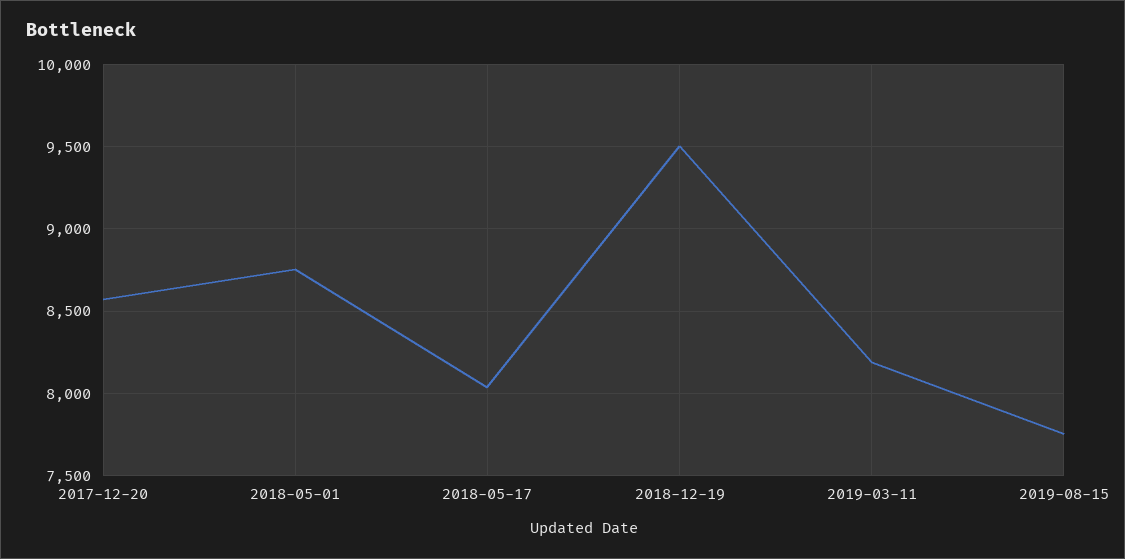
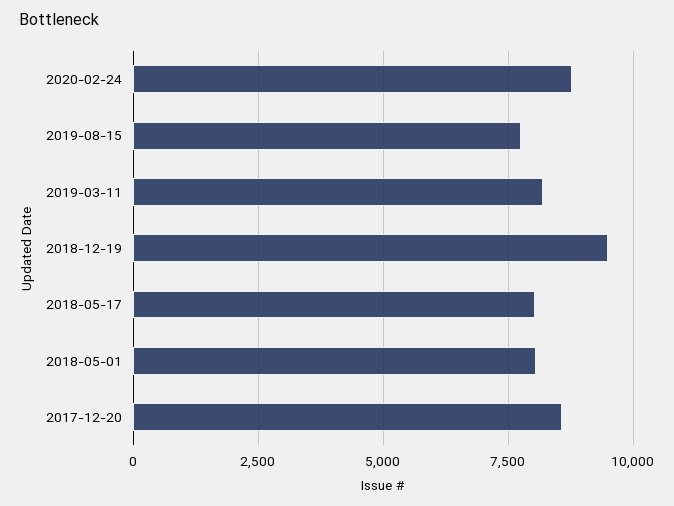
2018-05-01: 8750 -> 8000
2020-02-24: none -> 8750

